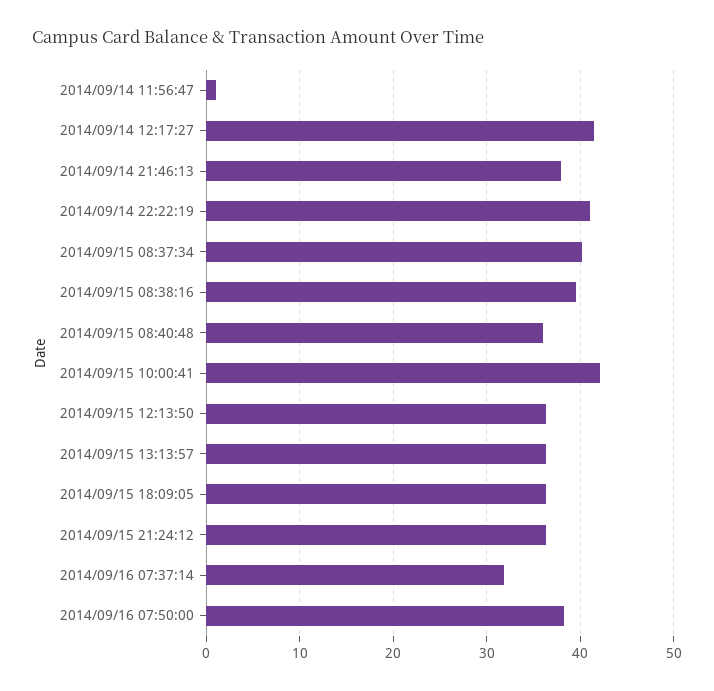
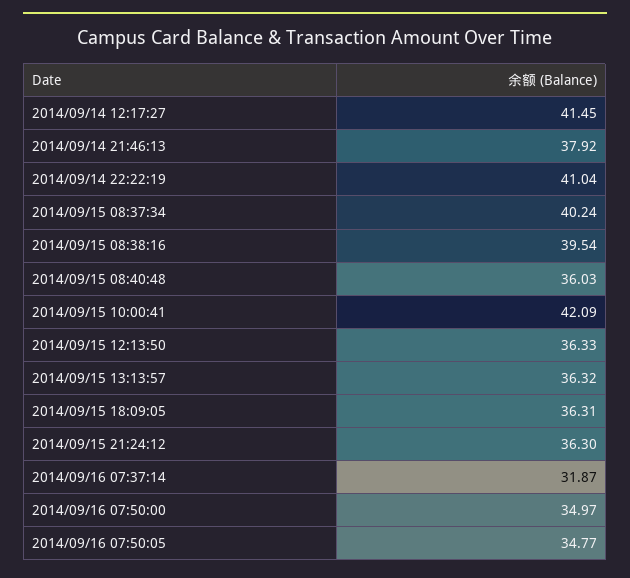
2014/09/14 11:56:47: 1 -> none
2014/09/16 07:50:00: 38 -> 34.97
2014/09/16 07:50:05: none -> 34.77

